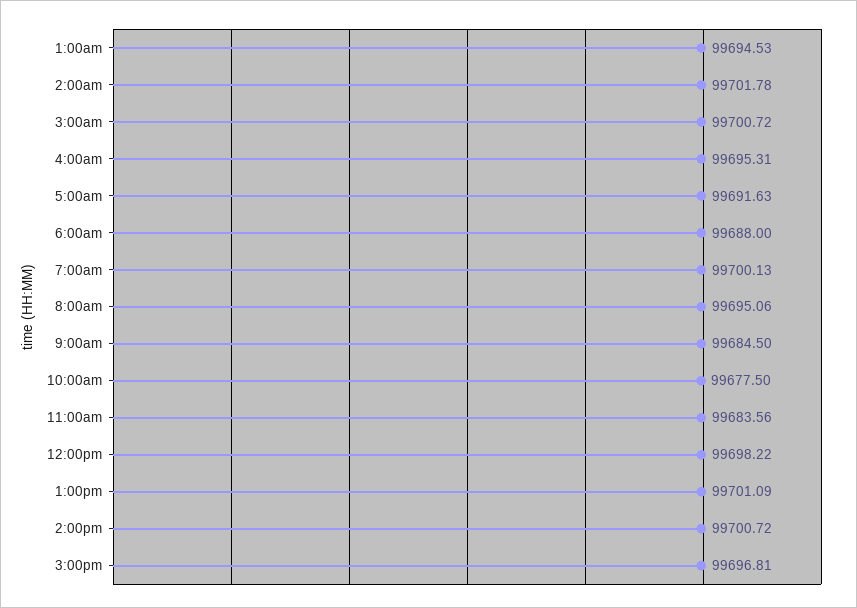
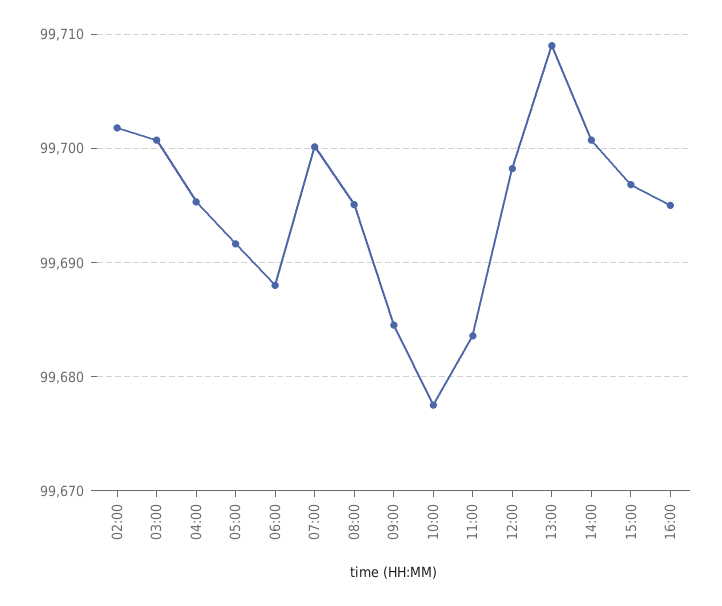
1:00am: 99694.53 -> none
1:00pm: 99701.09 -> 99709
16:00: none -> 99695

